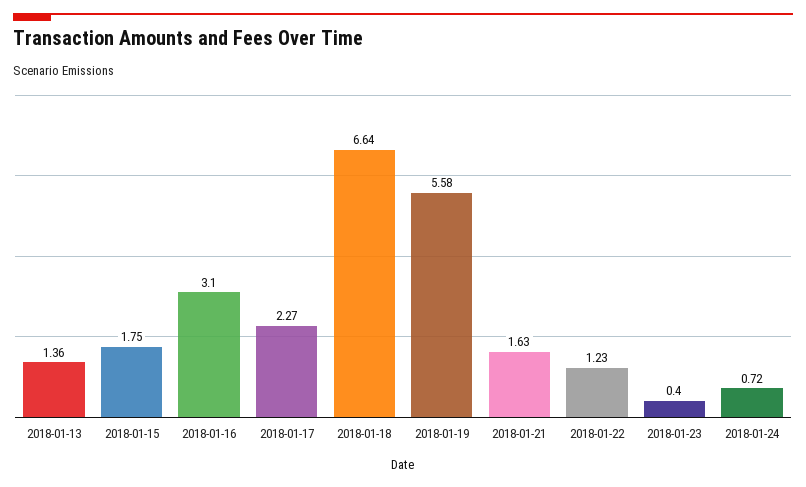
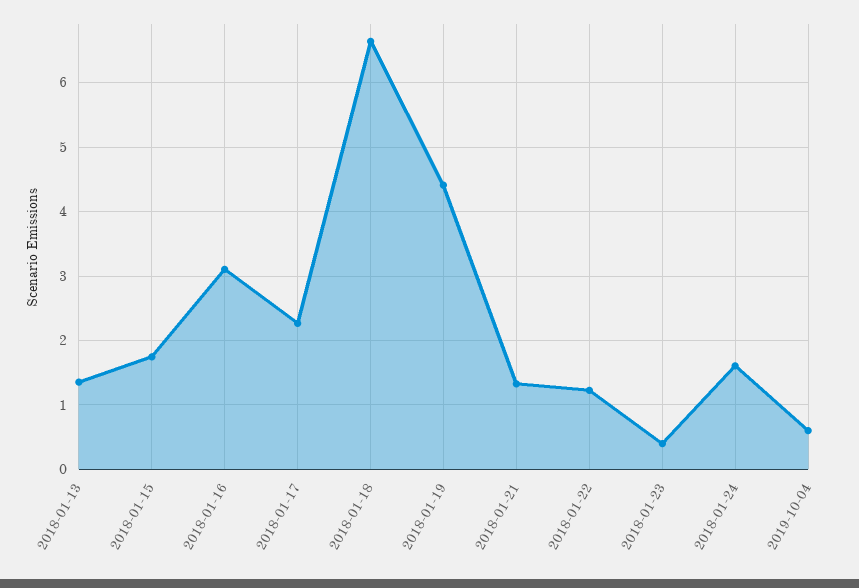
2018-01-19: 5.58 -> 4.4
2018-01-21: 1.63 -> 1.3
2018-01-24: 0.72 -> 1.6
2019-10-04: none -> 0.6

